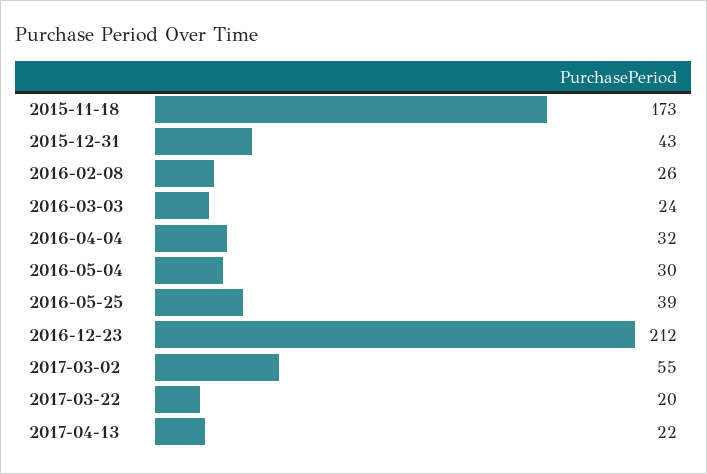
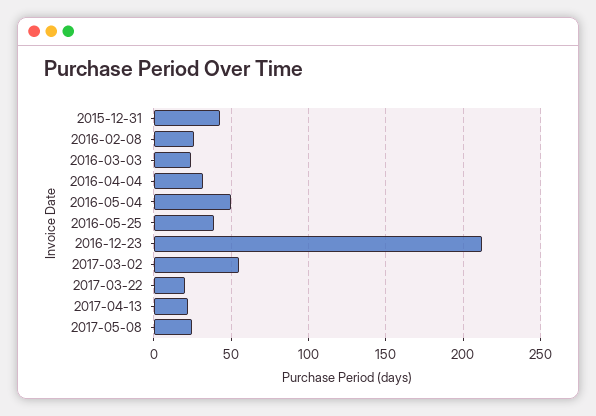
2015-11-18: 173 -> none
2016-05-04: 30 -> 50
2017-05-08: none -> 25

